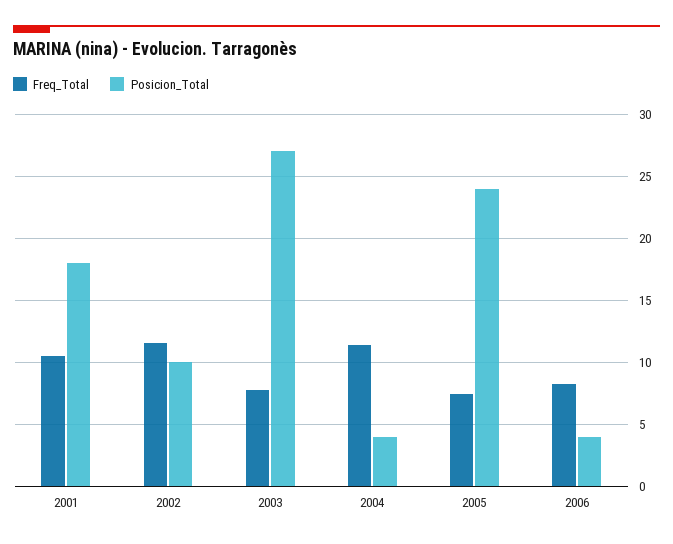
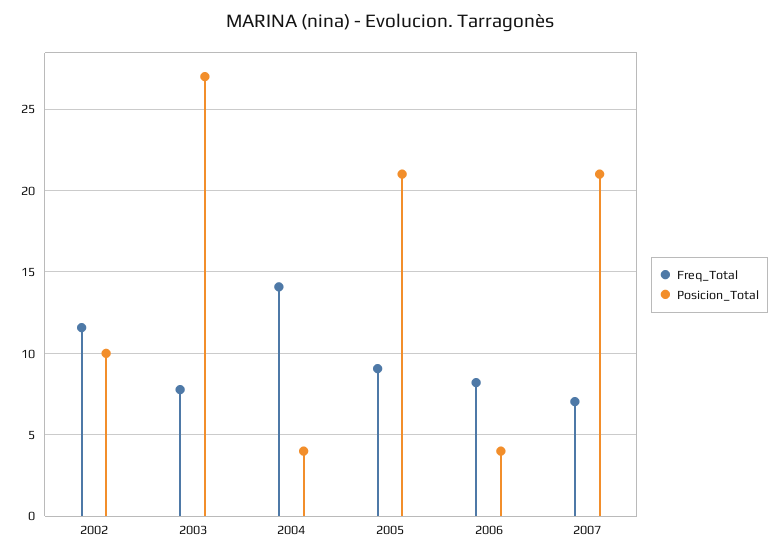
Freq_Total, 2001: 10.5 -> none
Posicion_Total, 2001: 18 -> none
Freq_Total, 2004: 11.5 -> 14
Freq_Total, 2005: 7.5 -> 9
Posicion_Total, 2005: 24 -> 21
Freq_Total, 2007: none -> 7
Posicion_Total, 2007: none -> 21

